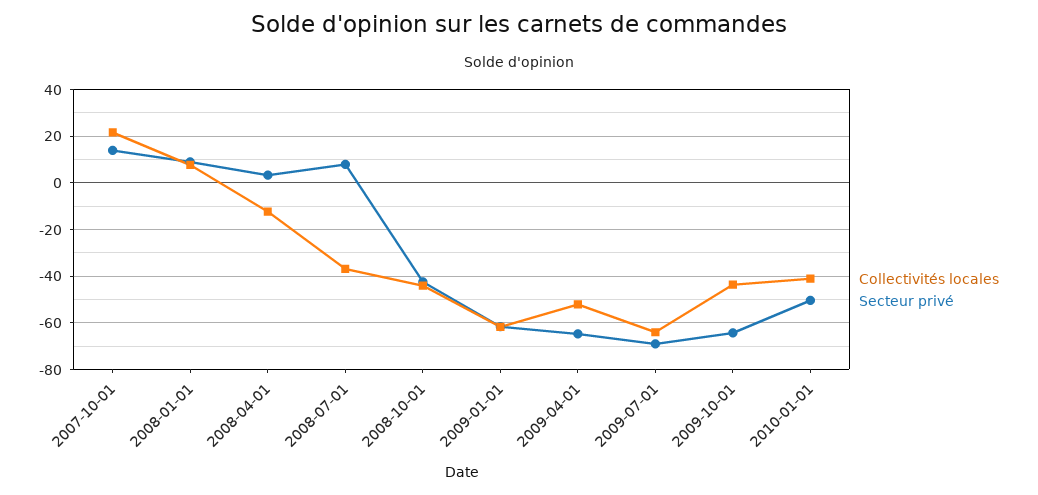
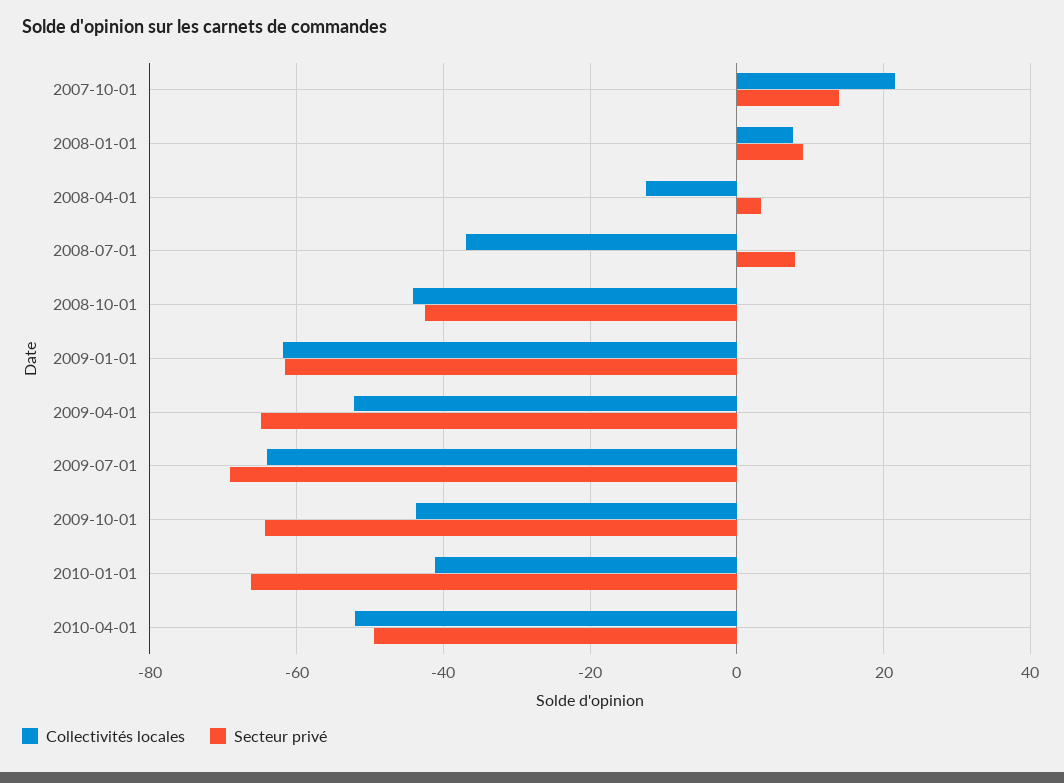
Secteur privé, 2010-01-01: -50 -> -66
Collectivités locales, 2010-04-01: none -> -52
Secteur privé, 2010-04-01: none -> -50

